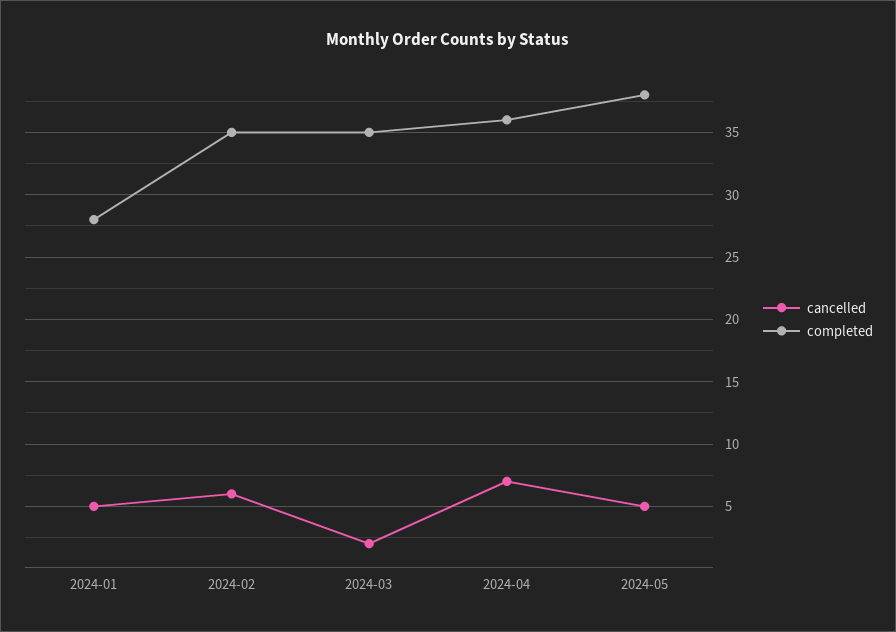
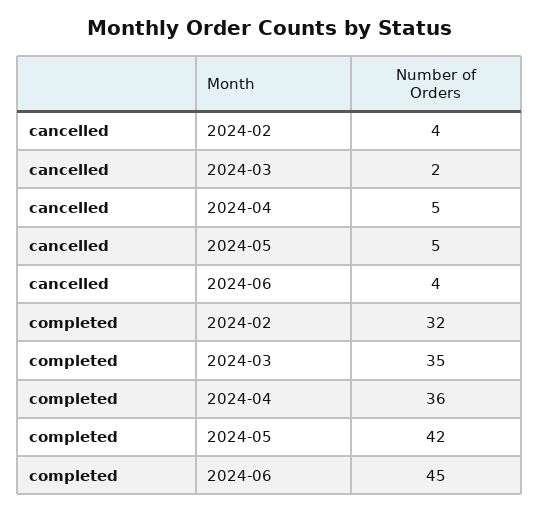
cancelled, 2024-01: 5 -> none
completed, 2024-01: 28 -> none
cancelled, 2024-02: 6 -> 4
completed, 2024-02: 35 -> 32
cancelled, 2024-04: 7 -> 5
completed, 2024-05: 38 -> 42
cancelled, 2024-06: none -> 4
completed, 2024-06: none -> 45

